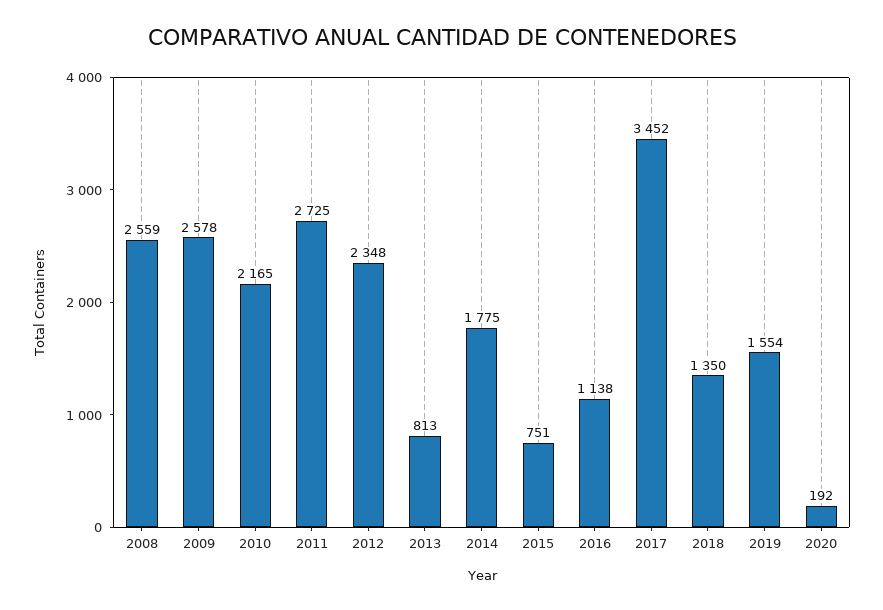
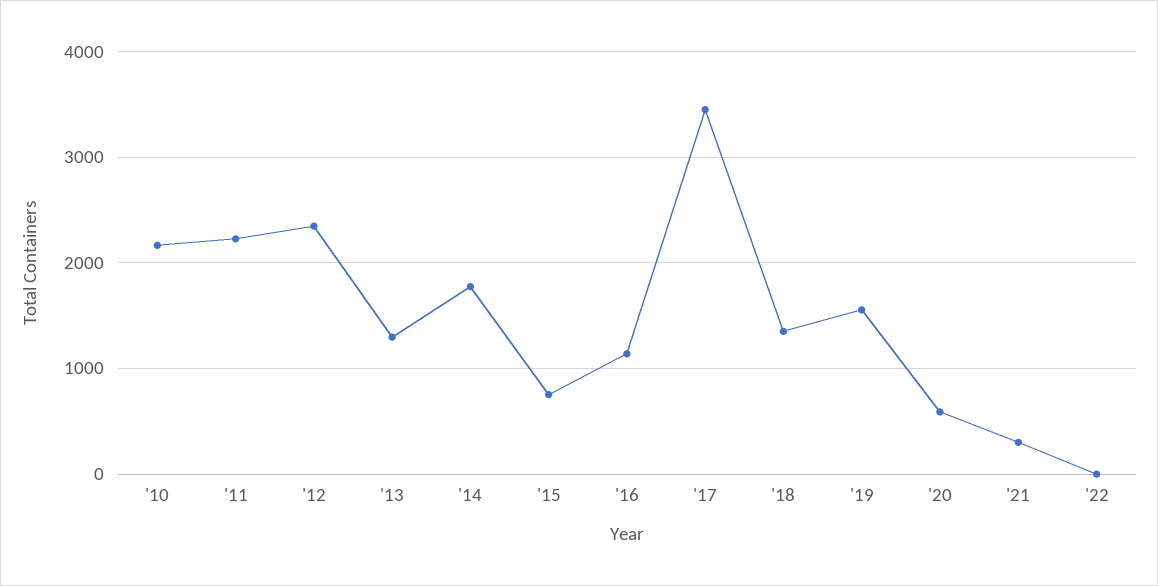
2008: 2559 -> none
2009: 2578 -> none
2011: 2725 -> 2200
2013: 813 -> 1300
2020: 192 -> 600
'21: none -> 300
'22: none -> 0

